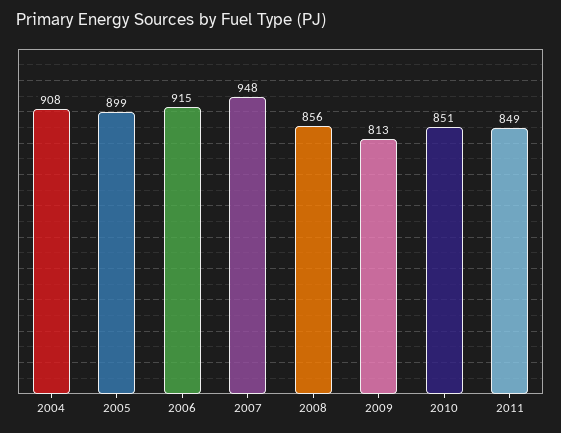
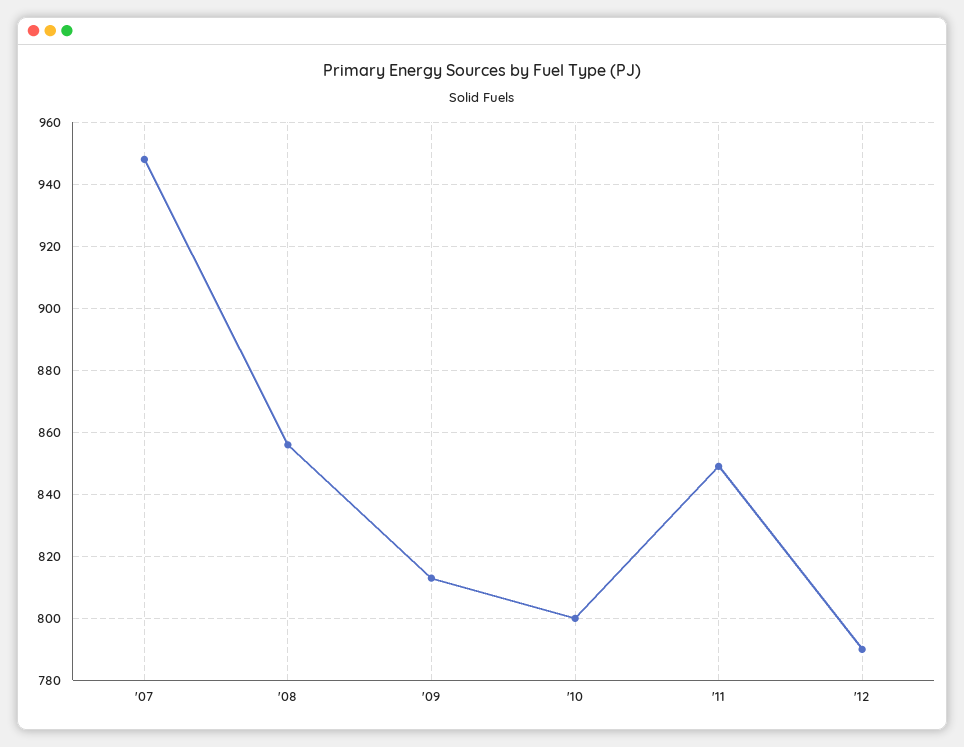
2004: 908 -> none
2005: 899 -> none
2006: 915 -> none
2010: 851 -> 800
'12: none -> 790

